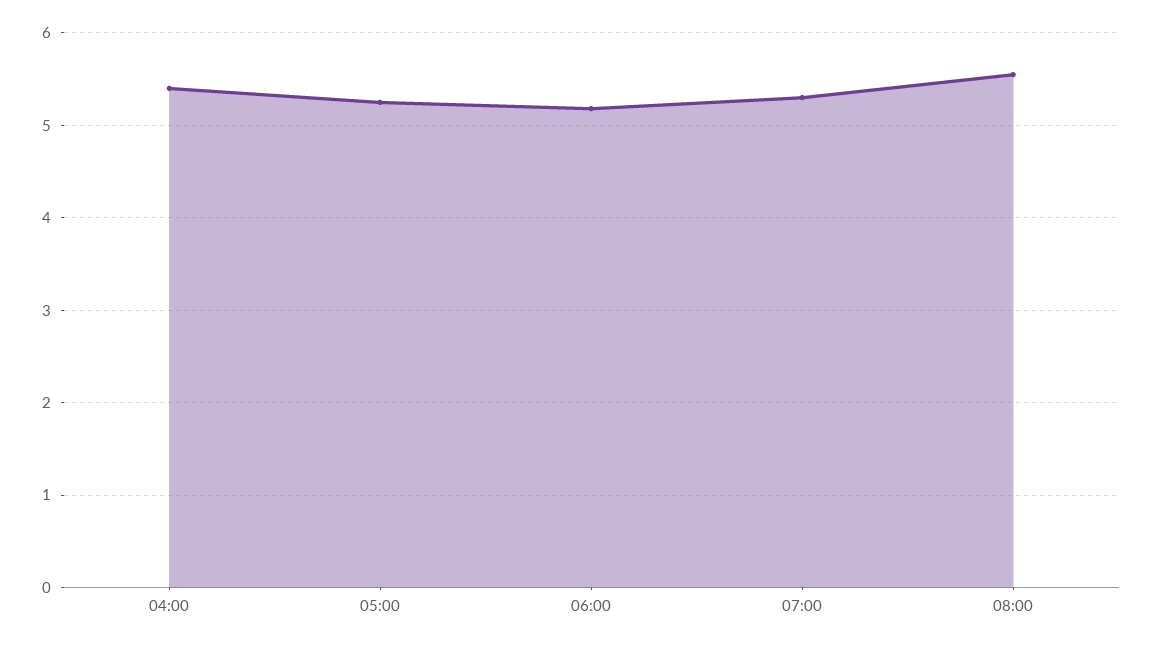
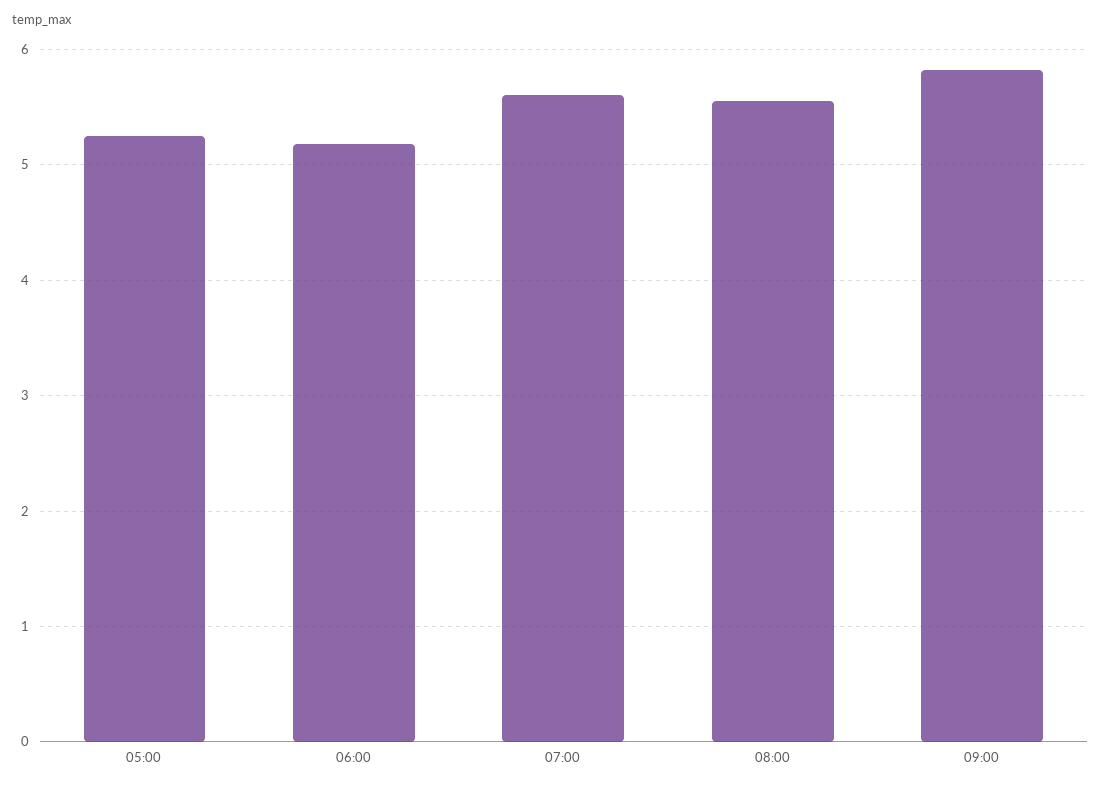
04:00: 5.4 -> none
07:00: 5.3 -> 5.6
09:00: none -> 5.8

